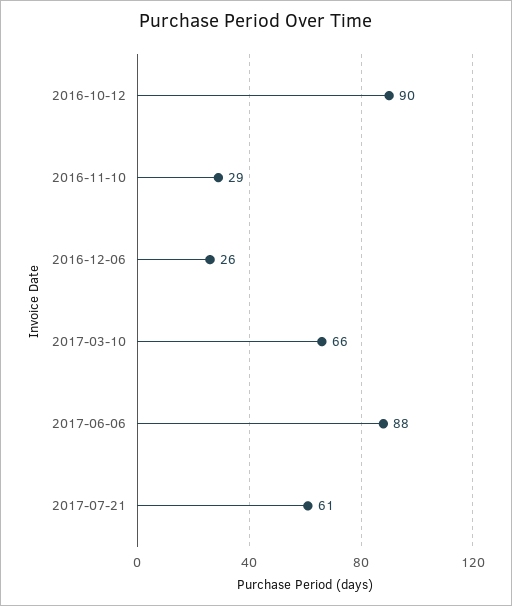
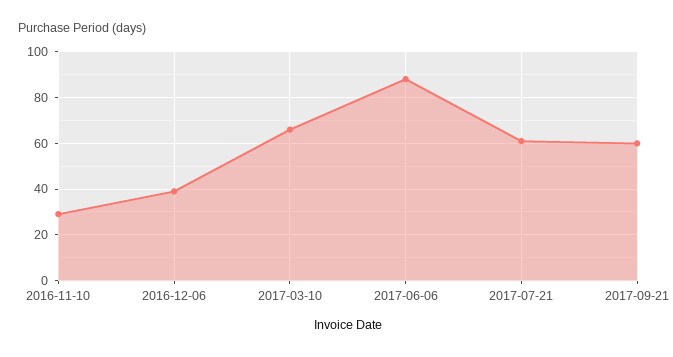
2016-10-12: 90 -> none
2016-12-06: 26 -> 40
2017-09-21: none -> 60

